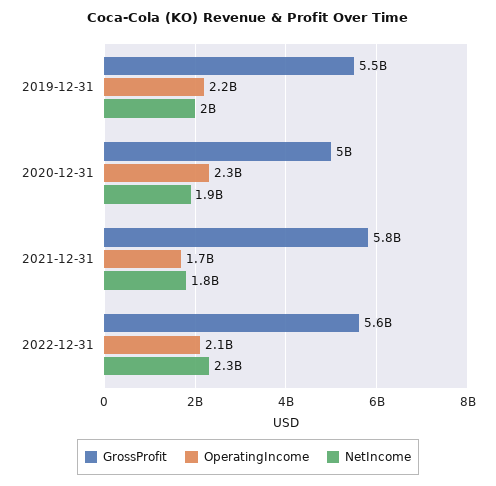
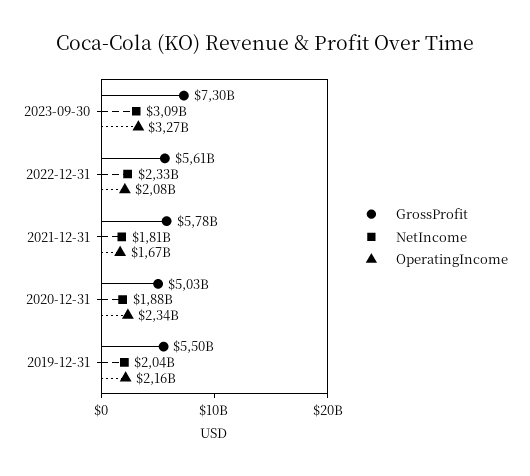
GrossProfit, 2023-09-30: none -> 7300000000
NetIncome, 2023-09-30: none -> 3090000000
OperatingIncome, 2023-09-30: none -> 3270000000

